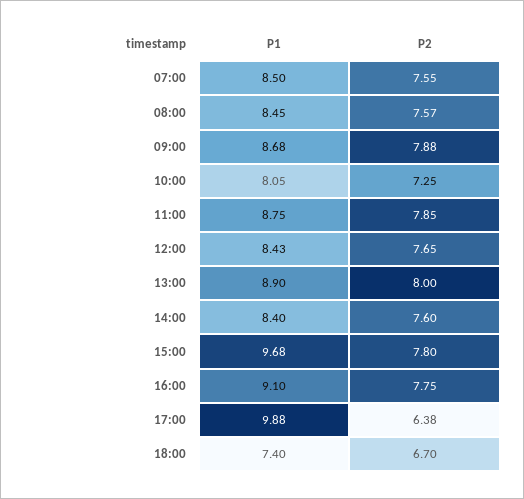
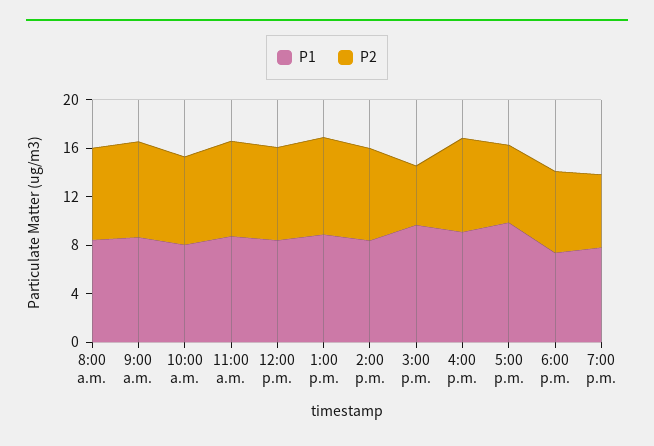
P1, 07:00: 8.5 -> none
P2, 07:00: 7.55 -> none
P2, 15:00: 7.8 -> 5
P1, 7:00 p.m.: none -> 8
P2, 7:00 p.m.: none -> 6

